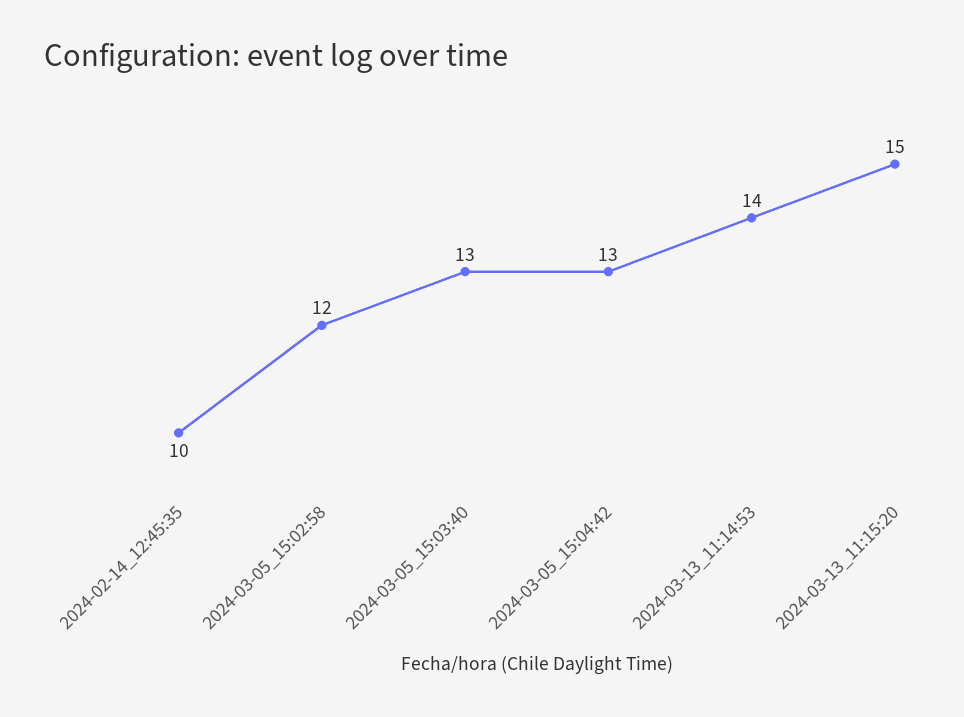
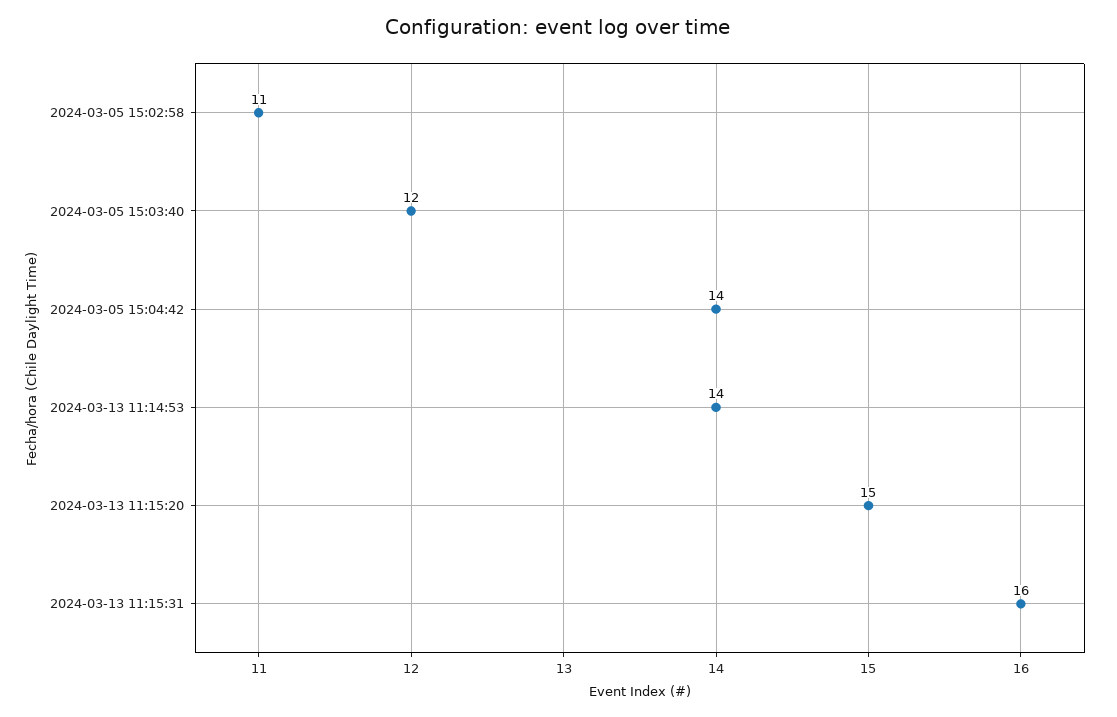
2024-02-14_12:45:35: 10 -> none
2024-03-05_15:02:58: 12 -> 11
2024-03-05_15:03:40: 13 -> 12
2024-03-05_15:04:42: 13 -> 14
2024-03-13 11:15:31: none -> 16

